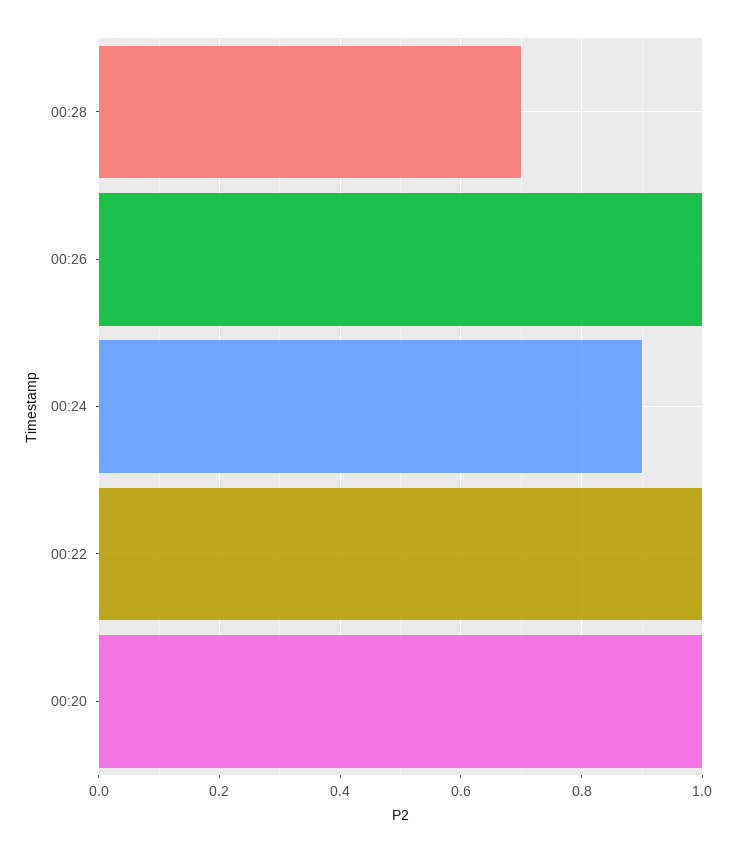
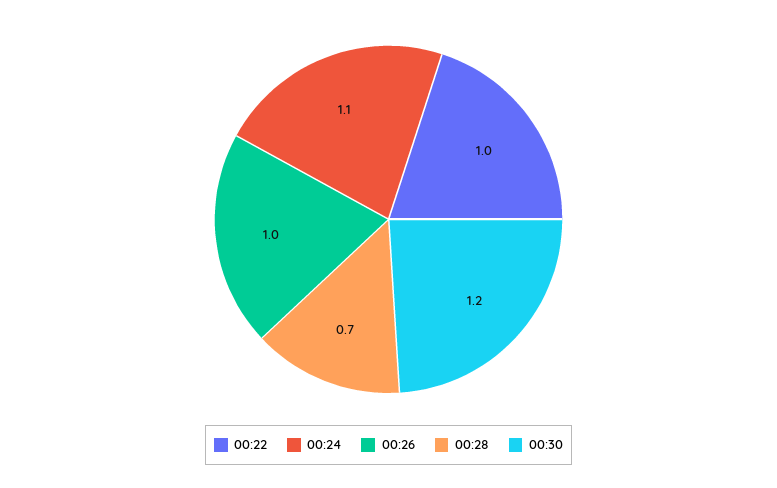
00:24: 0.9 -> 1.1
00:20: 1 -> none
00:30: none -> 1.2

